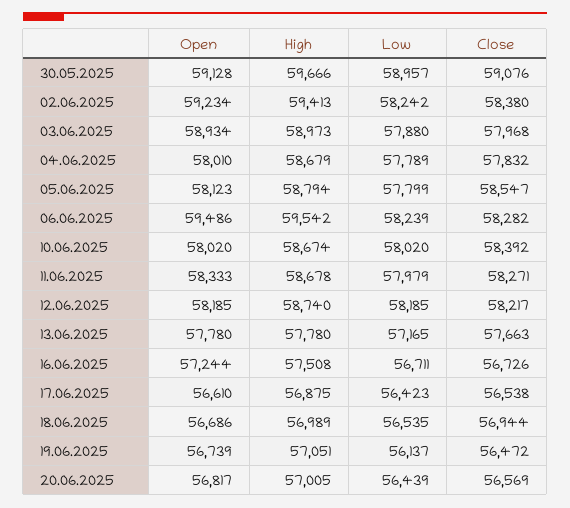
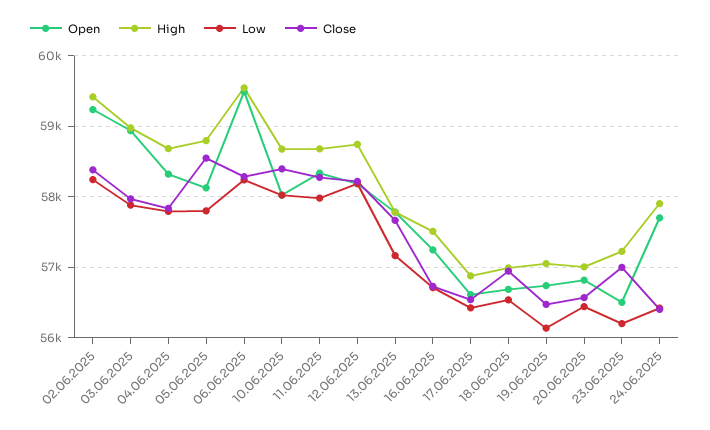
Open, 30.05.2025: 59128 -> none
High, 30.05.2025: 59666 -> none
Low, 30.05.2025: 58957 -> none
Close, 30.05.2025: 59076 -> none
Open, 04.06.2025: 58010 -> 58300
Open, 23.06.2025: none -> 56500
High, 23.06.2025: none -> 57200
Low, 23.06.2025: none -> 56200
Close, 23.06.2025: none -> 57000
Open, 24.06.2025: none -> 57700
High, 24.06.2025: none -> 57900
Low, 24.06.2025: none -> 56400
Close, 24.06.2025: none -> 56400

